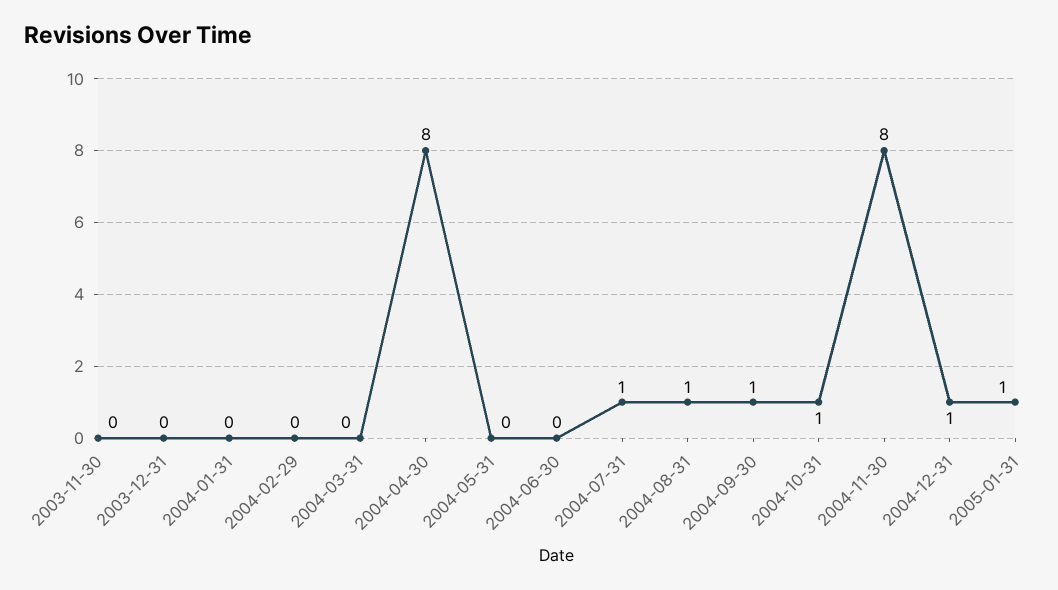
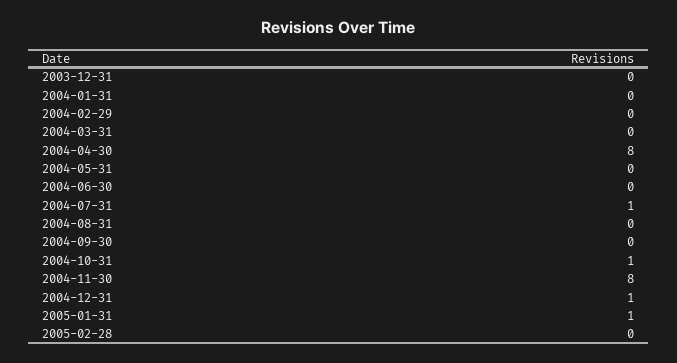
2003-11-30: 0 -> none
2004-08-31: 1 -> 0
2004-09-30: 1 -> 0
2005-02-28: none -> 0

